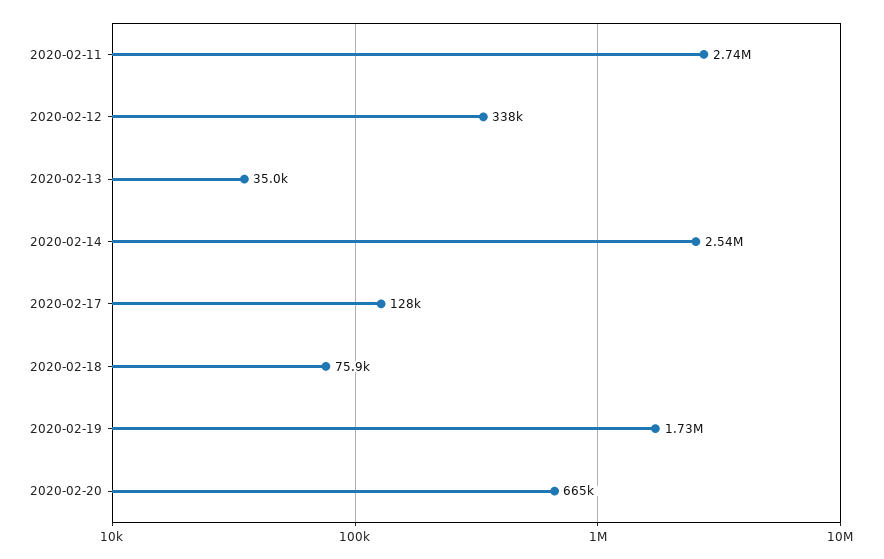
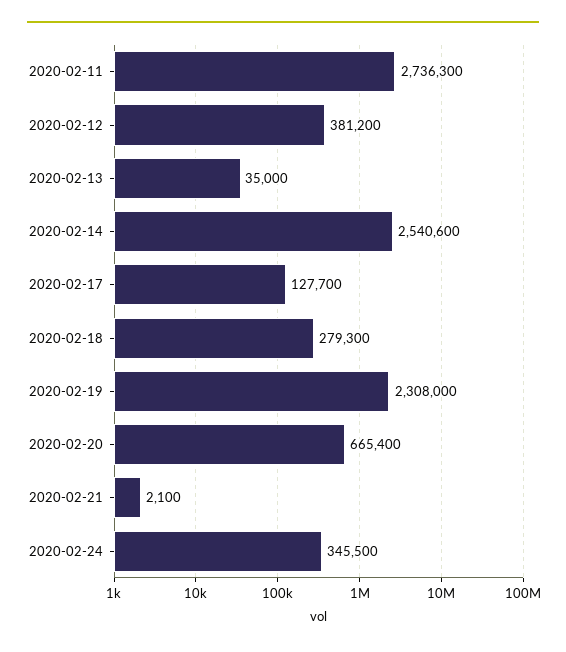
2020-02-12: 338000 -> 381200
2020-02-18: 75900 -> 279300
2020-02-19: 1730000 -> 2308000
2020-02-21: none -> 2100
2020-02-24: none -> 345500

